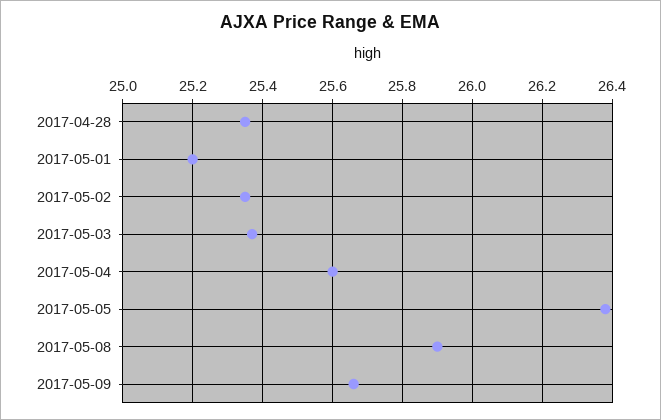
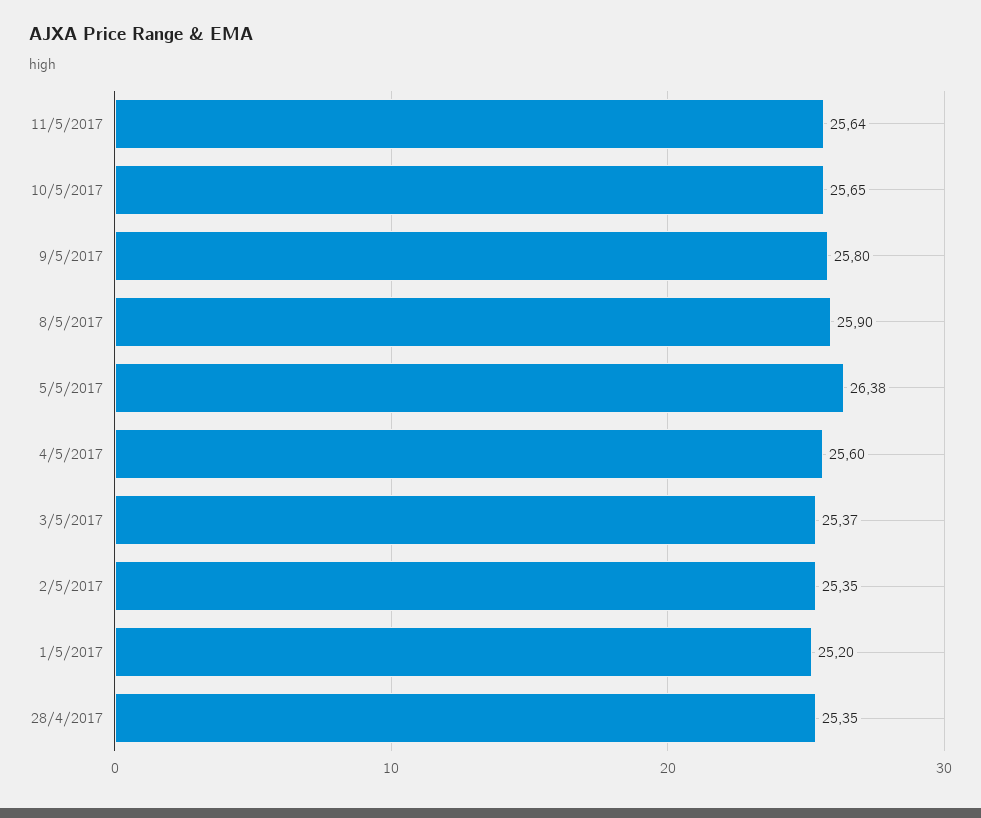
2017-05-09: 25.65 -> 25.8
11/5/2017: none -> 25.64
10/5/2017: none -> 25.65

